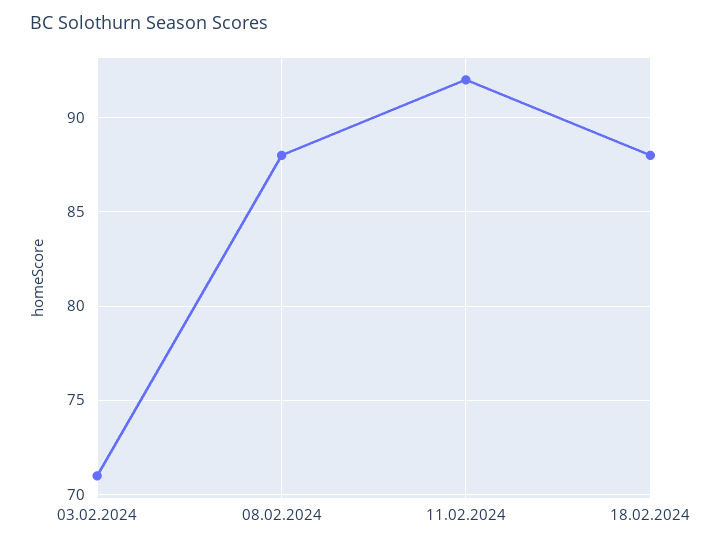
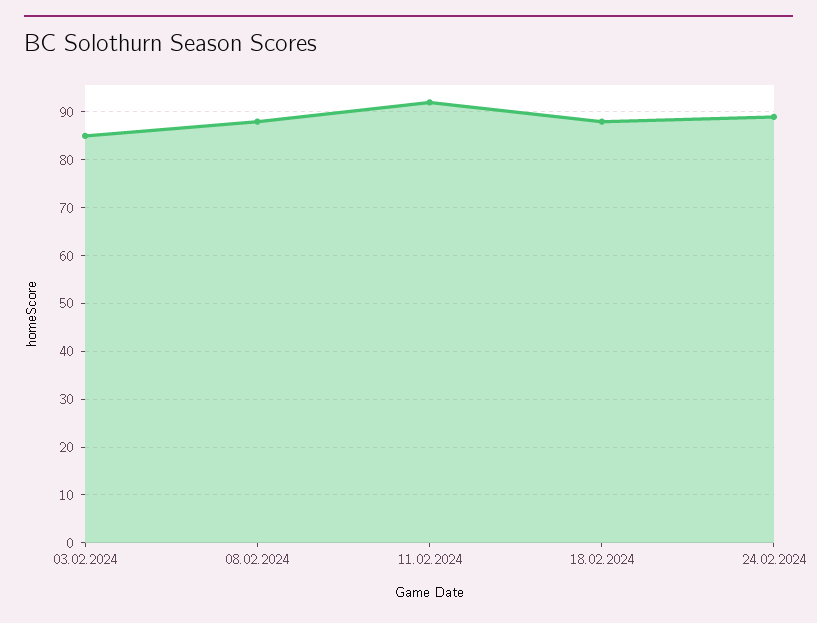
03.02.2024: 71 -> 85
24.02.2024: none -> 90

